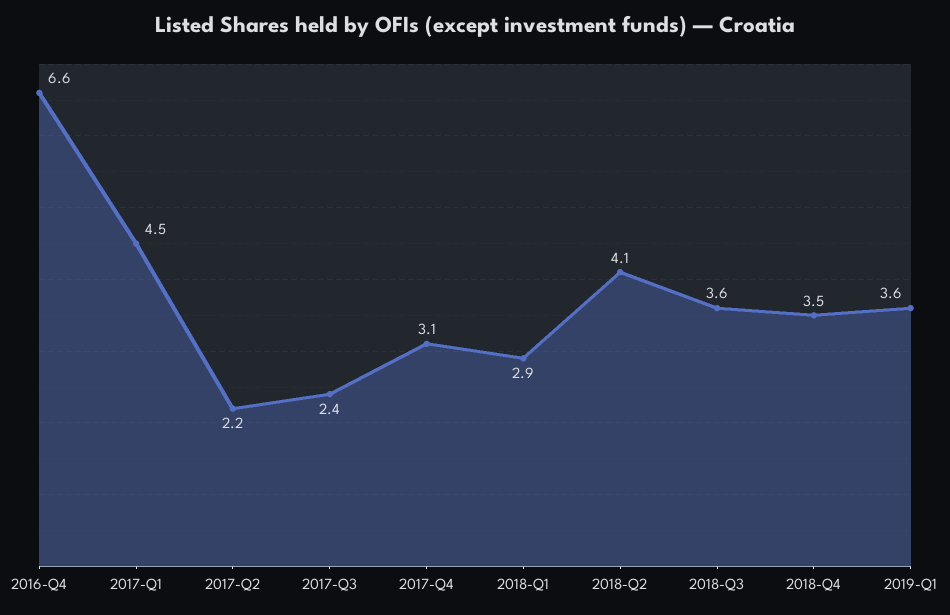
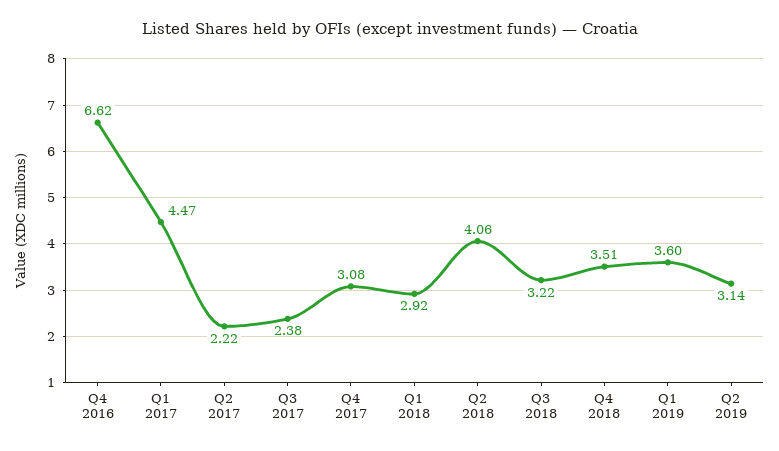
2018-Q3: 3.6 -> 3.22
Q2 2019: none -> 3.14

